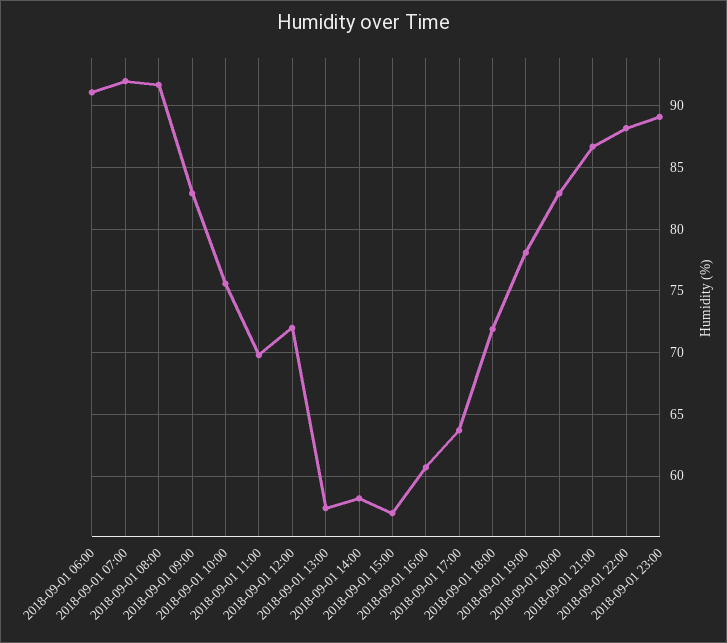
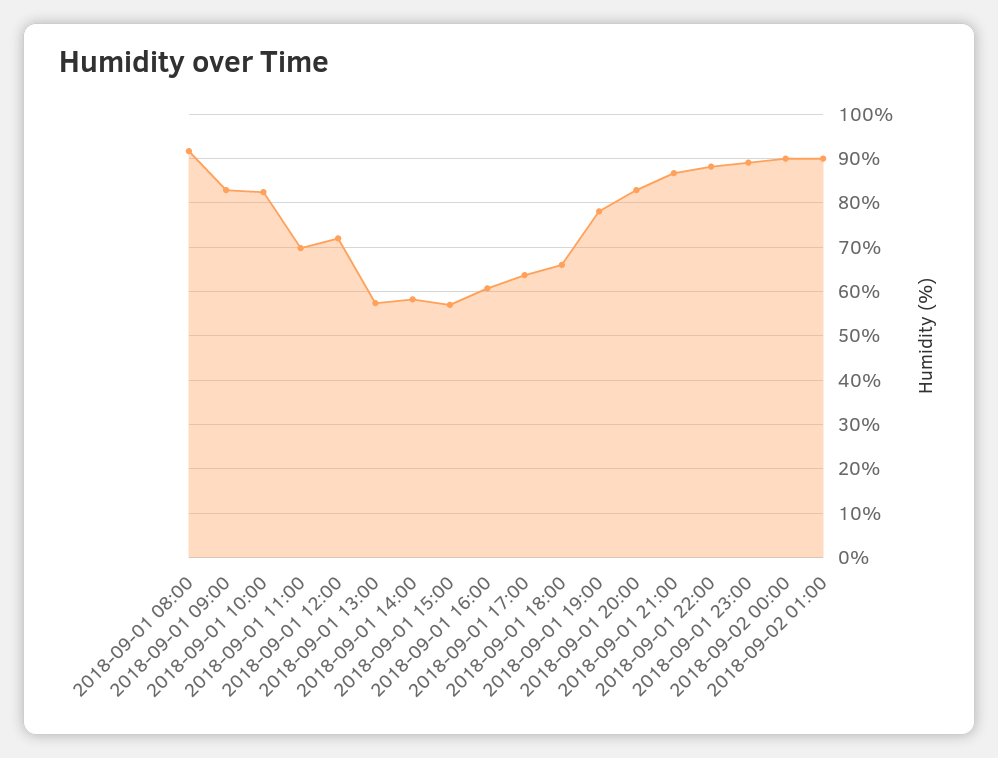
2018-09-01 06:00: 91 -> none
2018-09-01 07:00: 92 -> none
2018-09-01 10:00: 75.5 -> 82
2018-09-01 18:00: 72 -> 66
2018-09-02 00:00: none -> 90
2018-09-02 01:00: none -> 90

